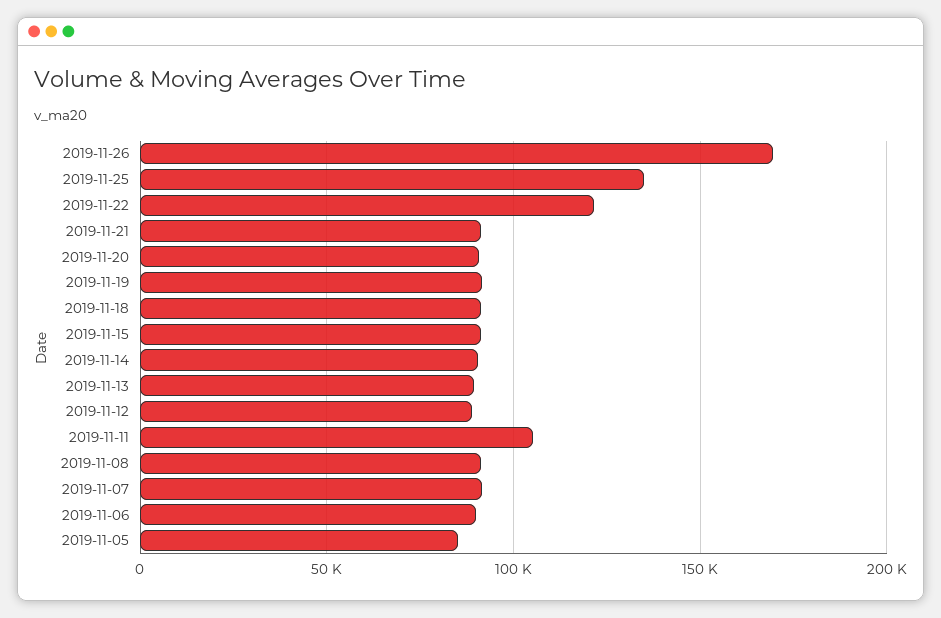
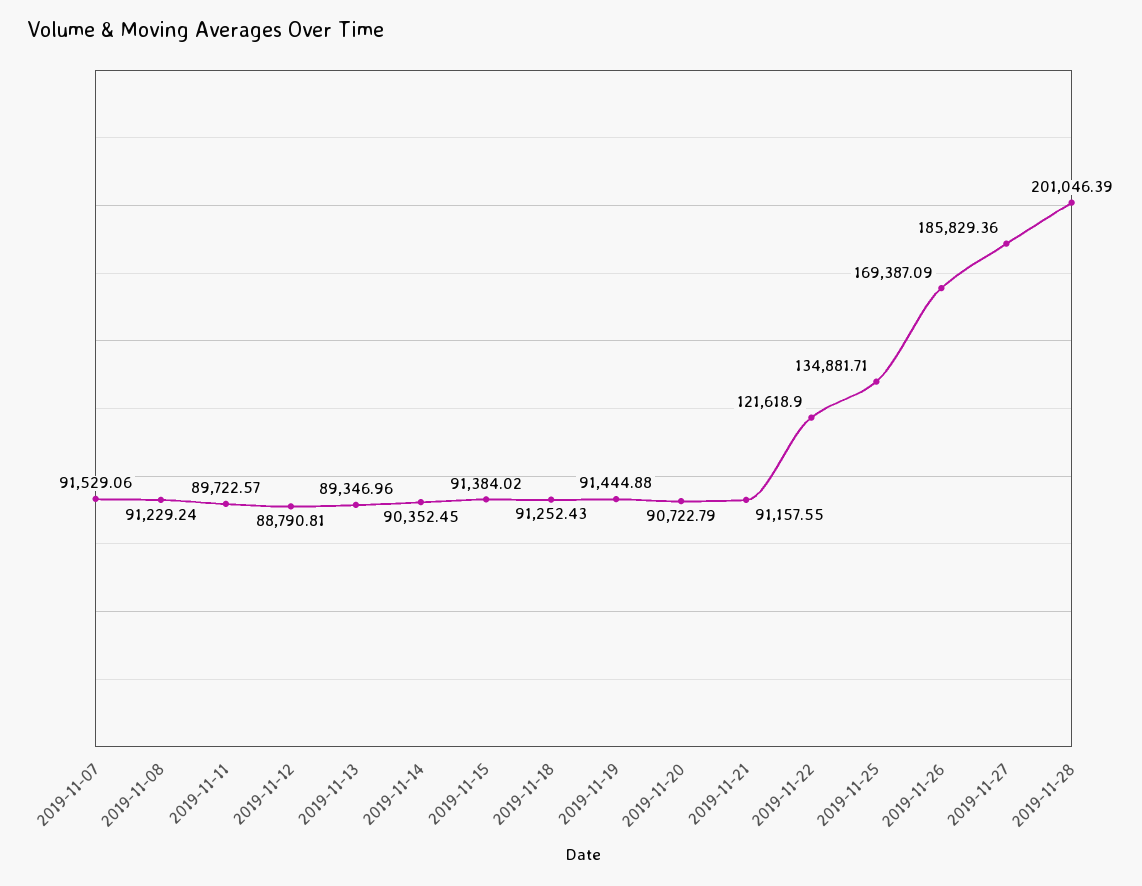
2019-11-11: 105000 -> 89722.57
2019-11-06: 90000 -> none
2019-11-05: 85000 -> none
2019-11-27: none -> 185829.36
2019-11-28: none -> 201046.39

